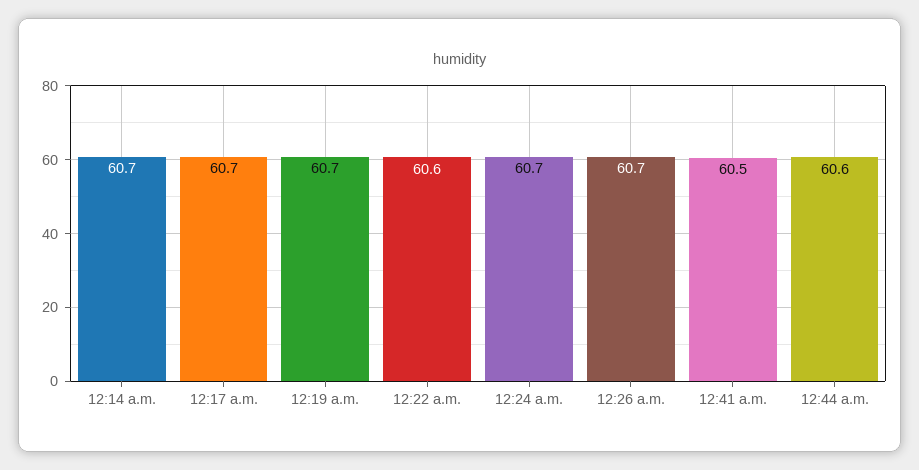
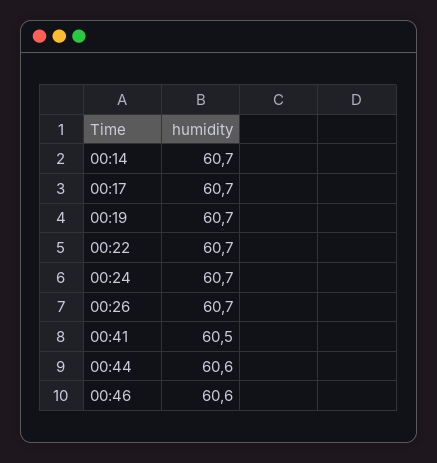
12:22 a.m.: 60.6 -> 60.7
00:46: none -> 60.6

